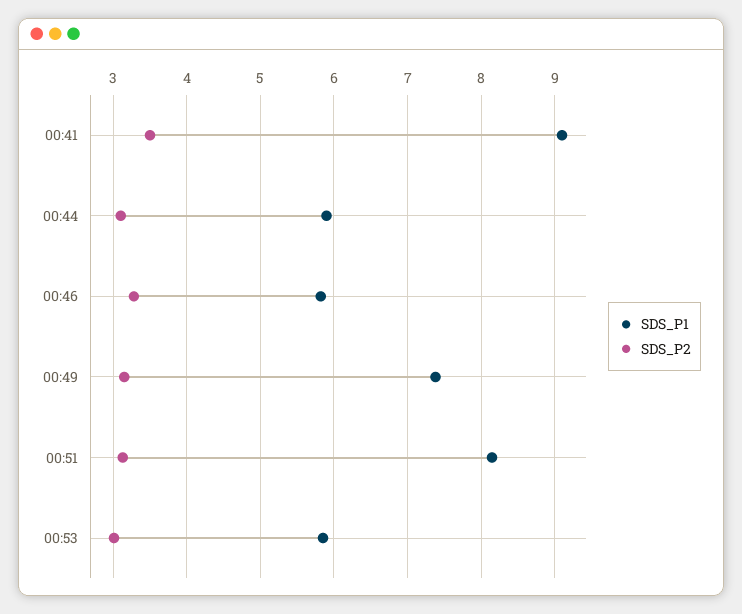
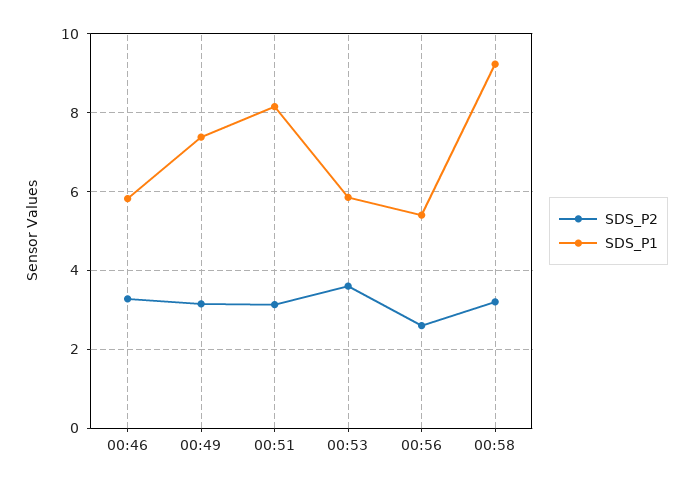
SDS_P1, 00:41: 9.1 -> none
SDS_P2, 00:41: 3.5 -> none
SDS_P1, 00:44: 5.9 -> none
SDS_P2, 00:44: 3.1 -> none
SDS_P2, 00:53: 3 -> 3.6
SDS_P2, 00:56: none -> 2.6
SDS_P1, 00:56: none -> 5.4
SDS_P2, 00:58: none -> 3.2
SDS_P1, 00:58: none -> 9.2

